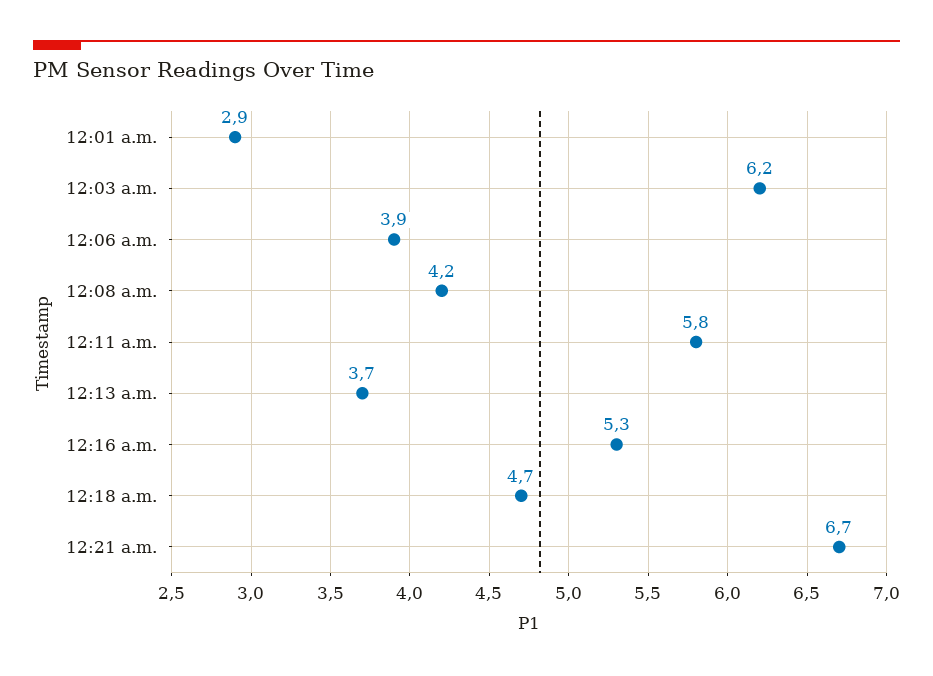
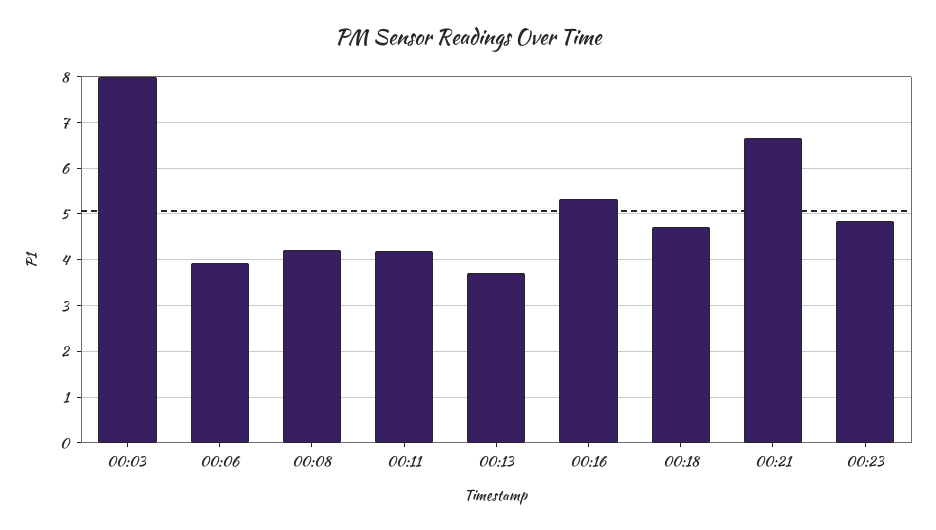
12:01 a.m.: 2.9 -> none
12:03 a.m.: 6.2 -> 8
12:11 a.m.: 5.8 -> 4.2
00:23: none -> 4.8

